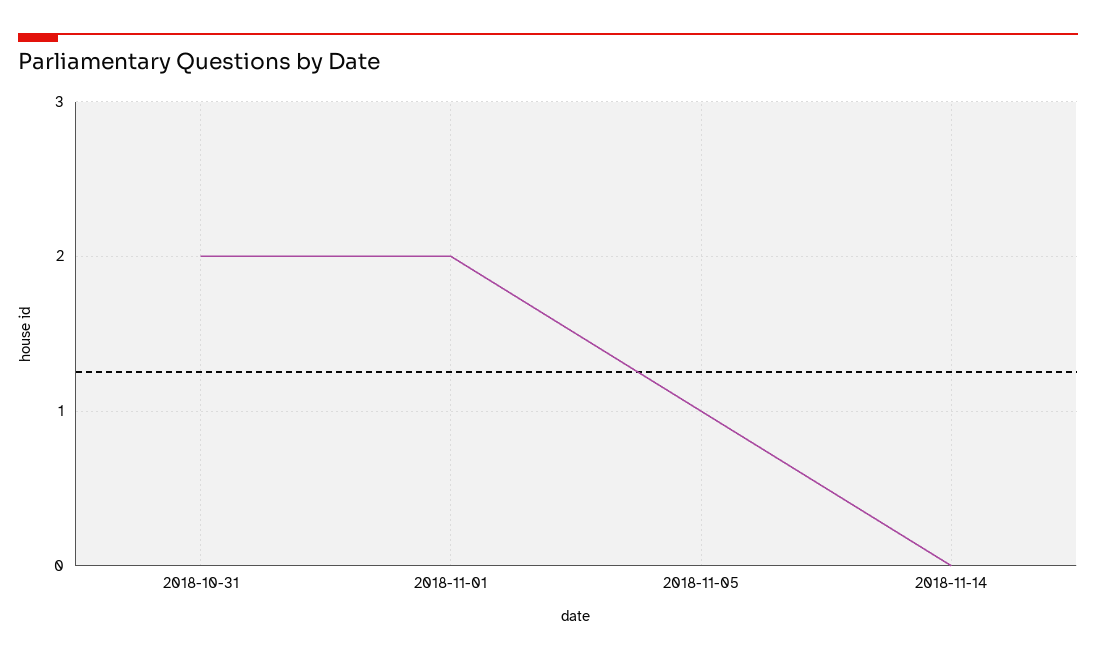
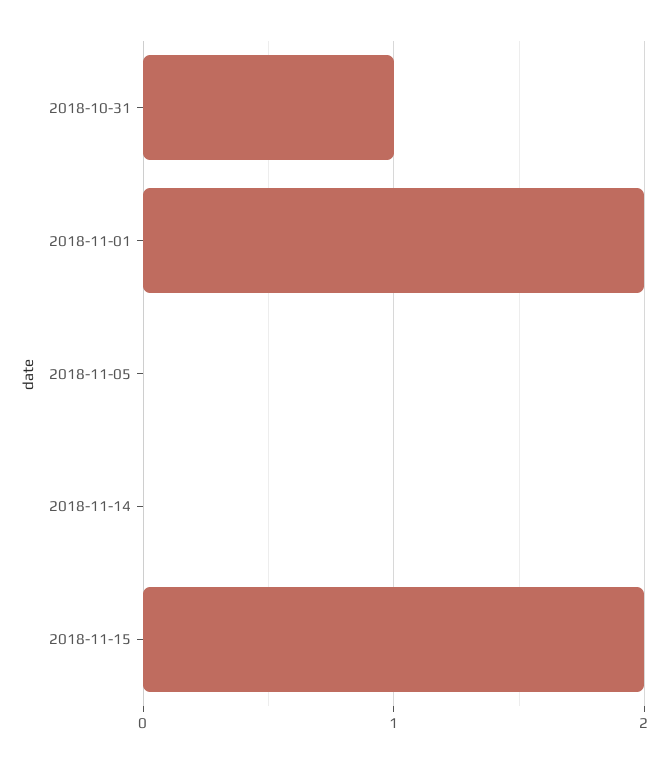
2018-10-31: 2 -> 1
2018-11-05: 1 -> 0
2018-11-15: none -> 2

